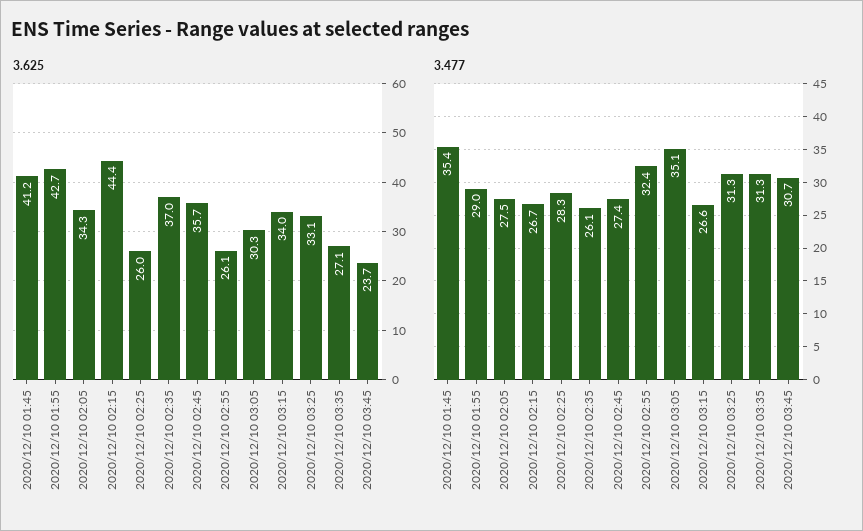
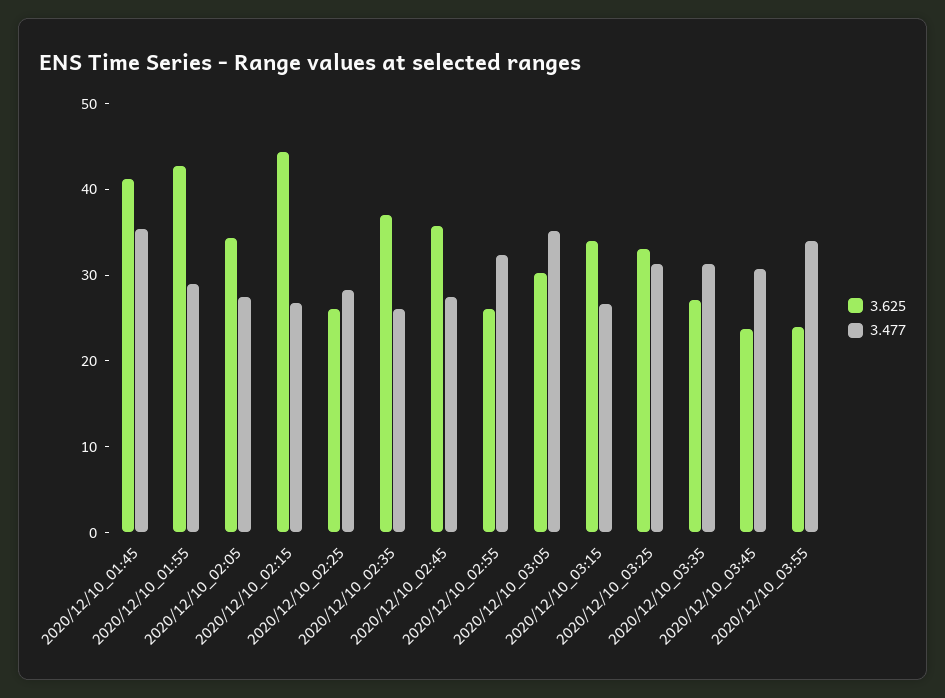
3.625, 2020/12/10_03:55: none -> 24
3.477, 2020/12/10_03:55: none -> 34

